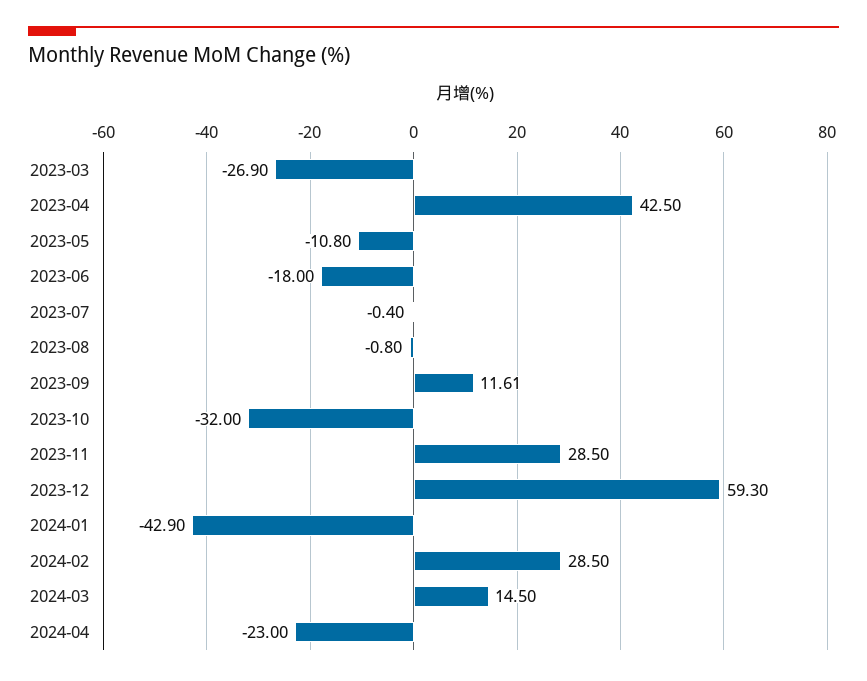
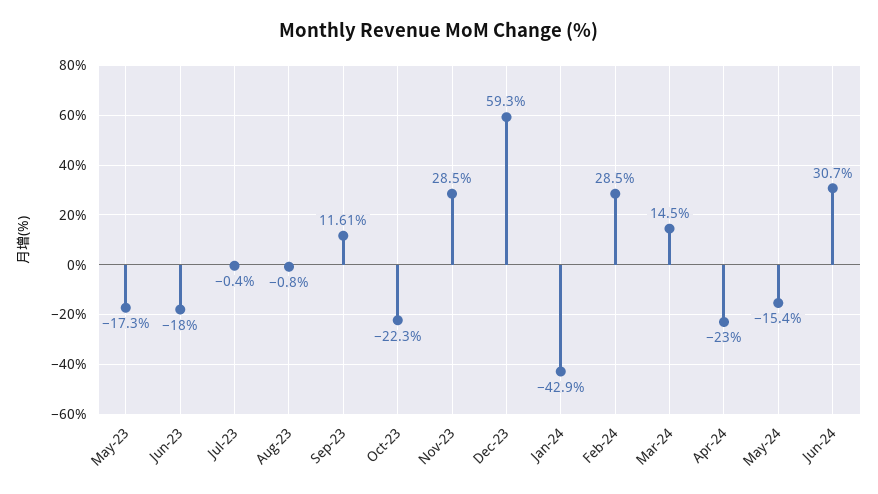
2023-03: -26.9 -> none
2023-04: 42.5 -> none
2023-05: -10.8 -> -17.3
2023-10: -32 -> -22.3
May-24: none -> -15.4
Jun-24: none -> 30.7

